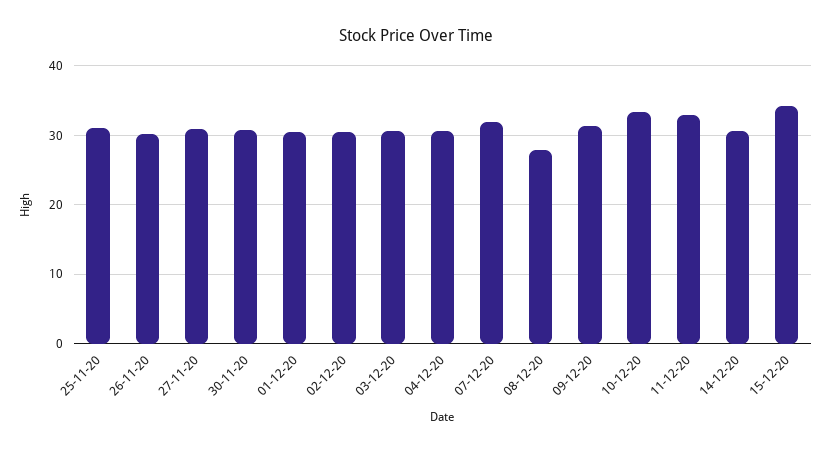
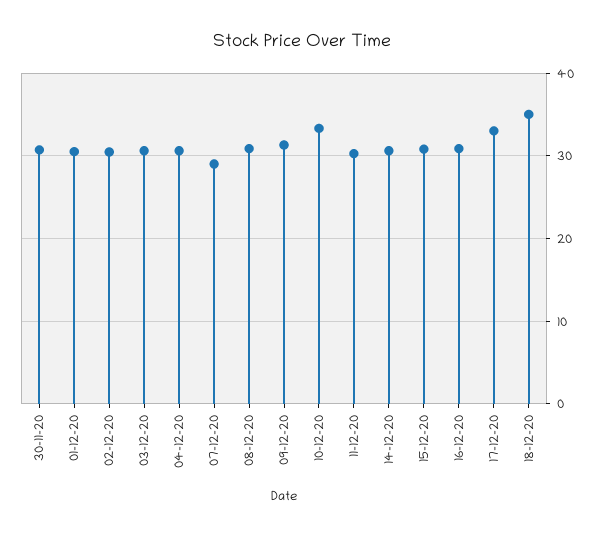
25-11-20: 31 -> none
26-11-20: 30 -> none
27-11-20: 31 -> none
07-12-20: 32 -> 29
08-12-20: 28 -> 31
11-12-20: 33 -> 30
15-12-20: 34 -> 31
16-12-20: none -> 31
17-12-20: none -> 33
18-12-20: none -> 35

